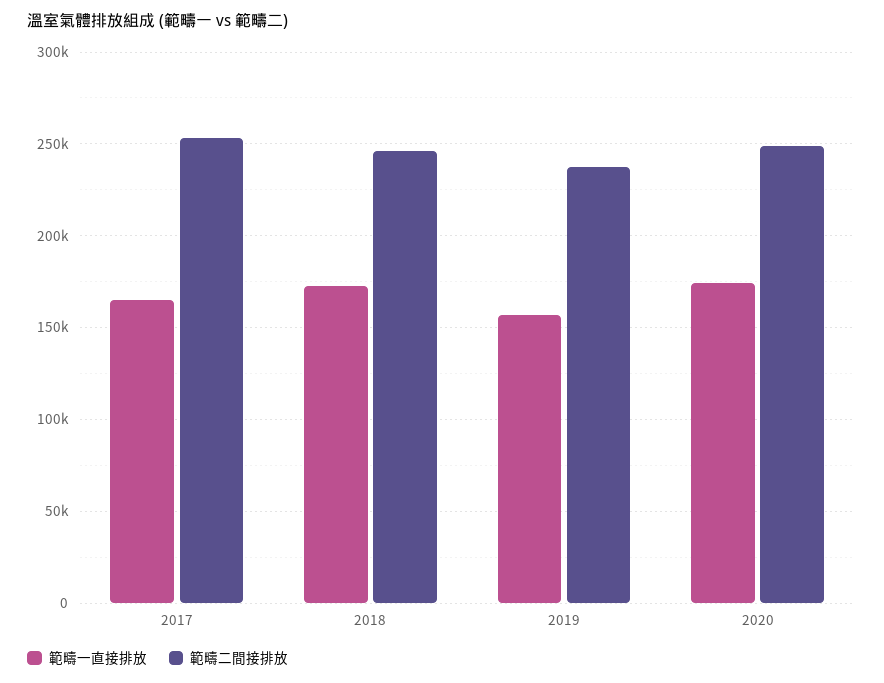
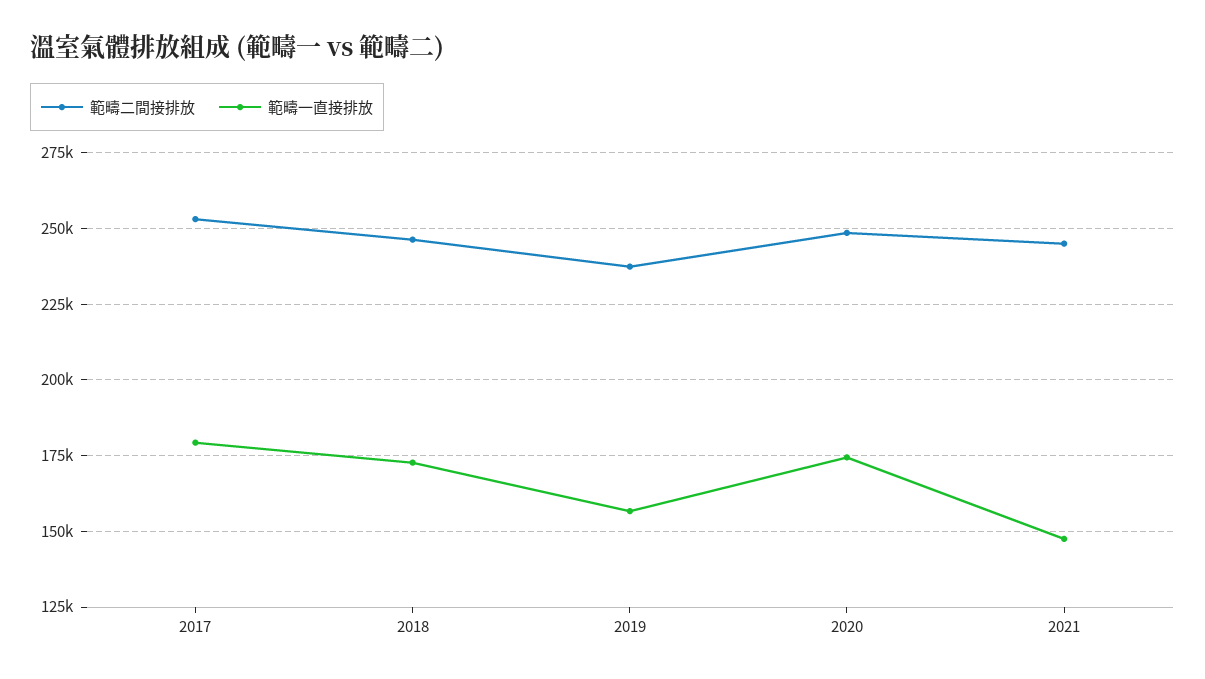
範疇一直接排放, 2017: 165000 -> 180000
範疇二間接排放, 2021: none -> 245000
範疇一直接排放, 2021: none -> 147500

